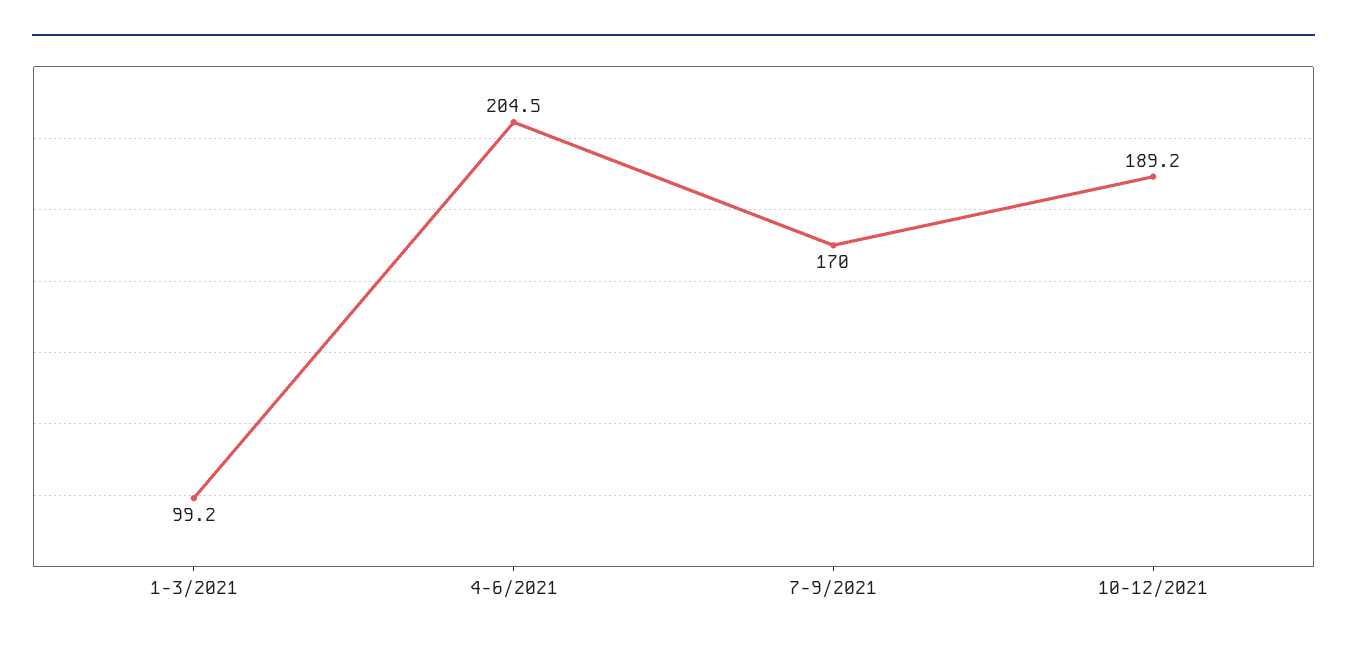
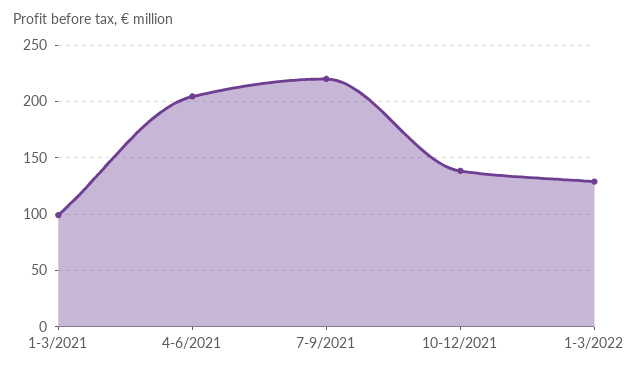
7-9/2021: 170 -> 220
10-12/2021: 189.2 -> 140
1-3/2022: none -> 130

